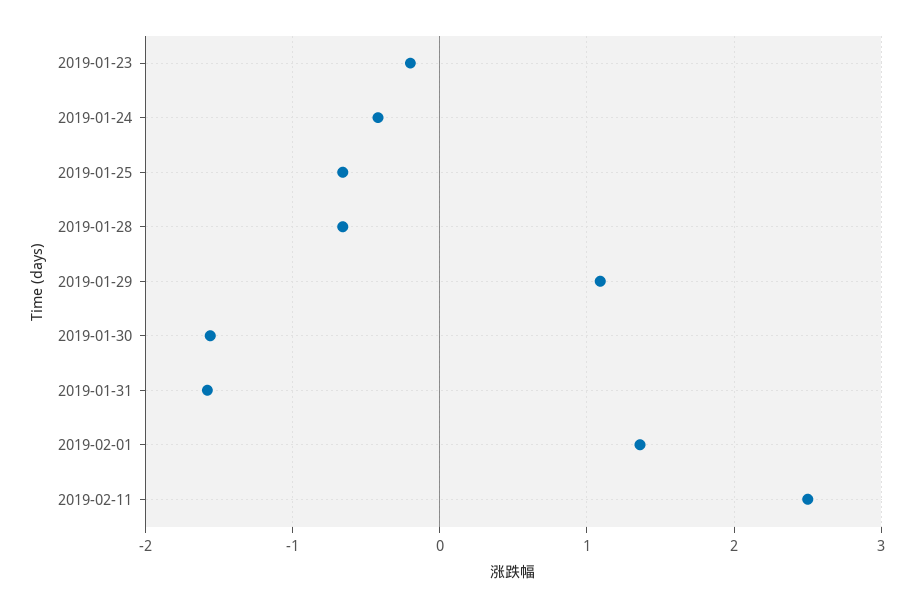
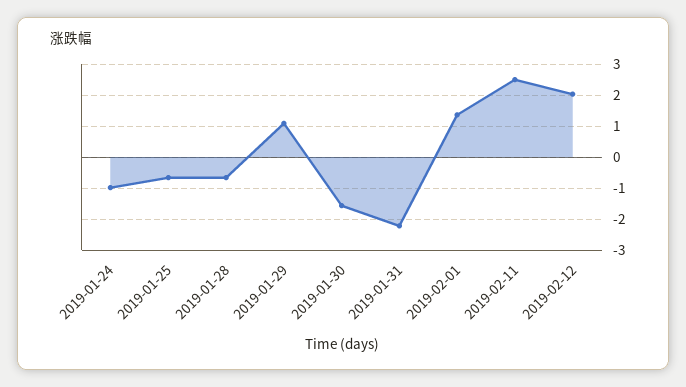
2019-01-23: -0.2 -> none
2019-01-24: -0.4 -> -1
2019-01-31: -1.6 -> -2.2
2019-02-12: none -> 2

